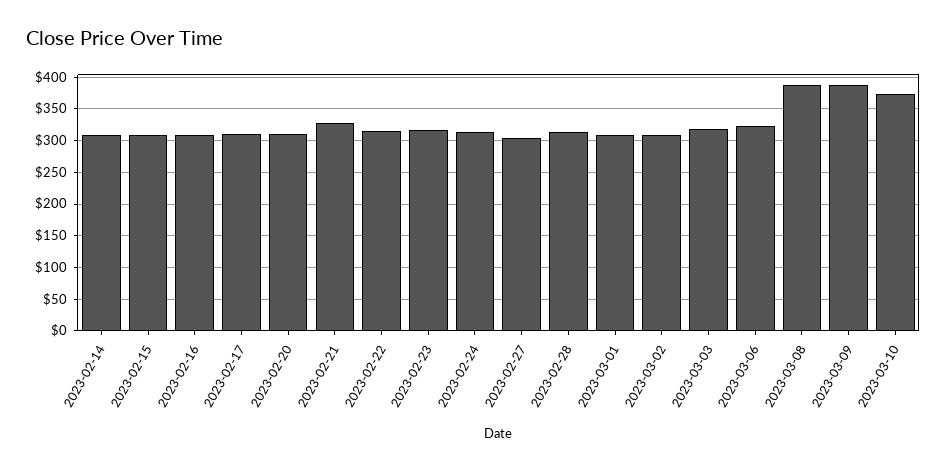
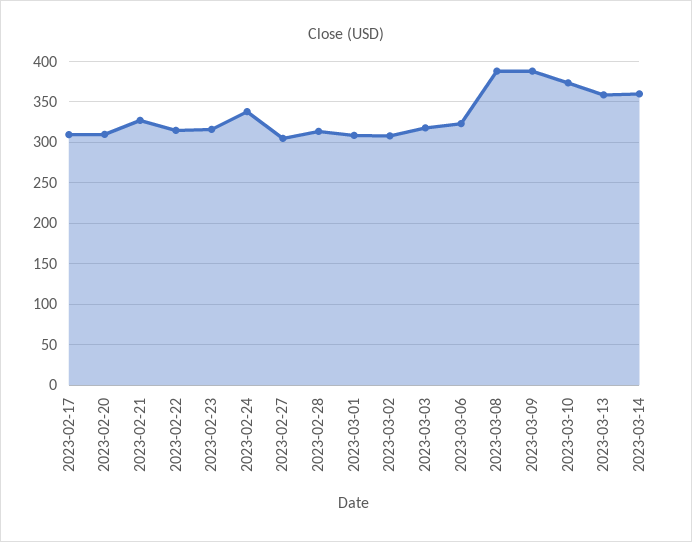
2023-02-14: 310 -> none
2023-02-15: 310 -> none
2023-02-16: 310 -> none
2023-02-24: 310 -> 340
2023-03-13: none -> 360
2023-03-14: none -> 360

